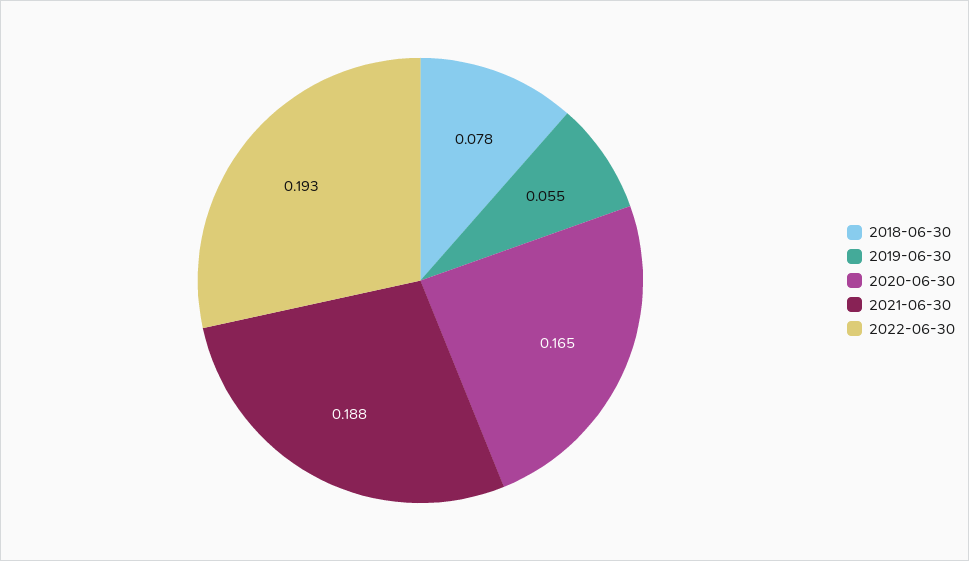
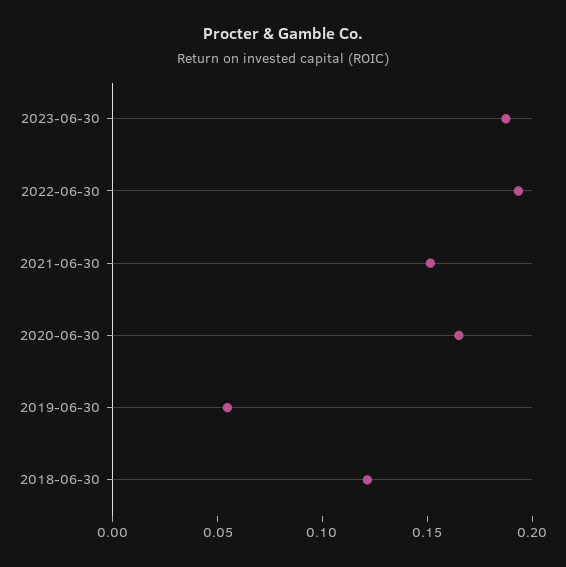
2018-06-30: 0.078 -> 0.12
2021-06-30: 0.188 -> 0.15
2023-06-30: none -> 0.19

